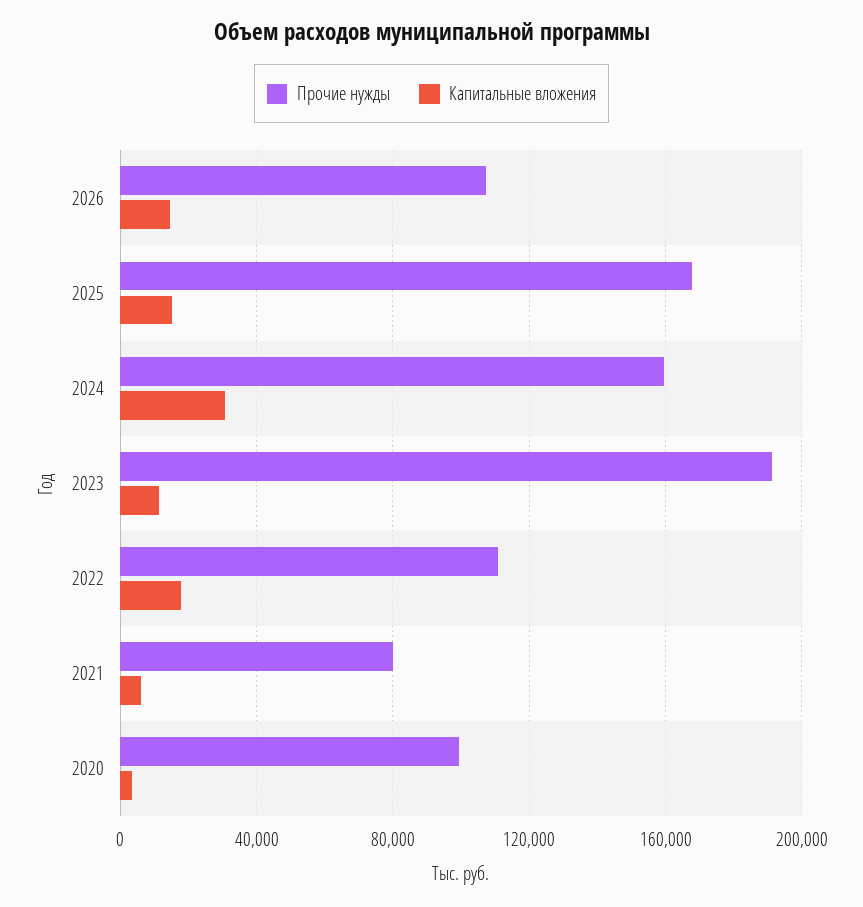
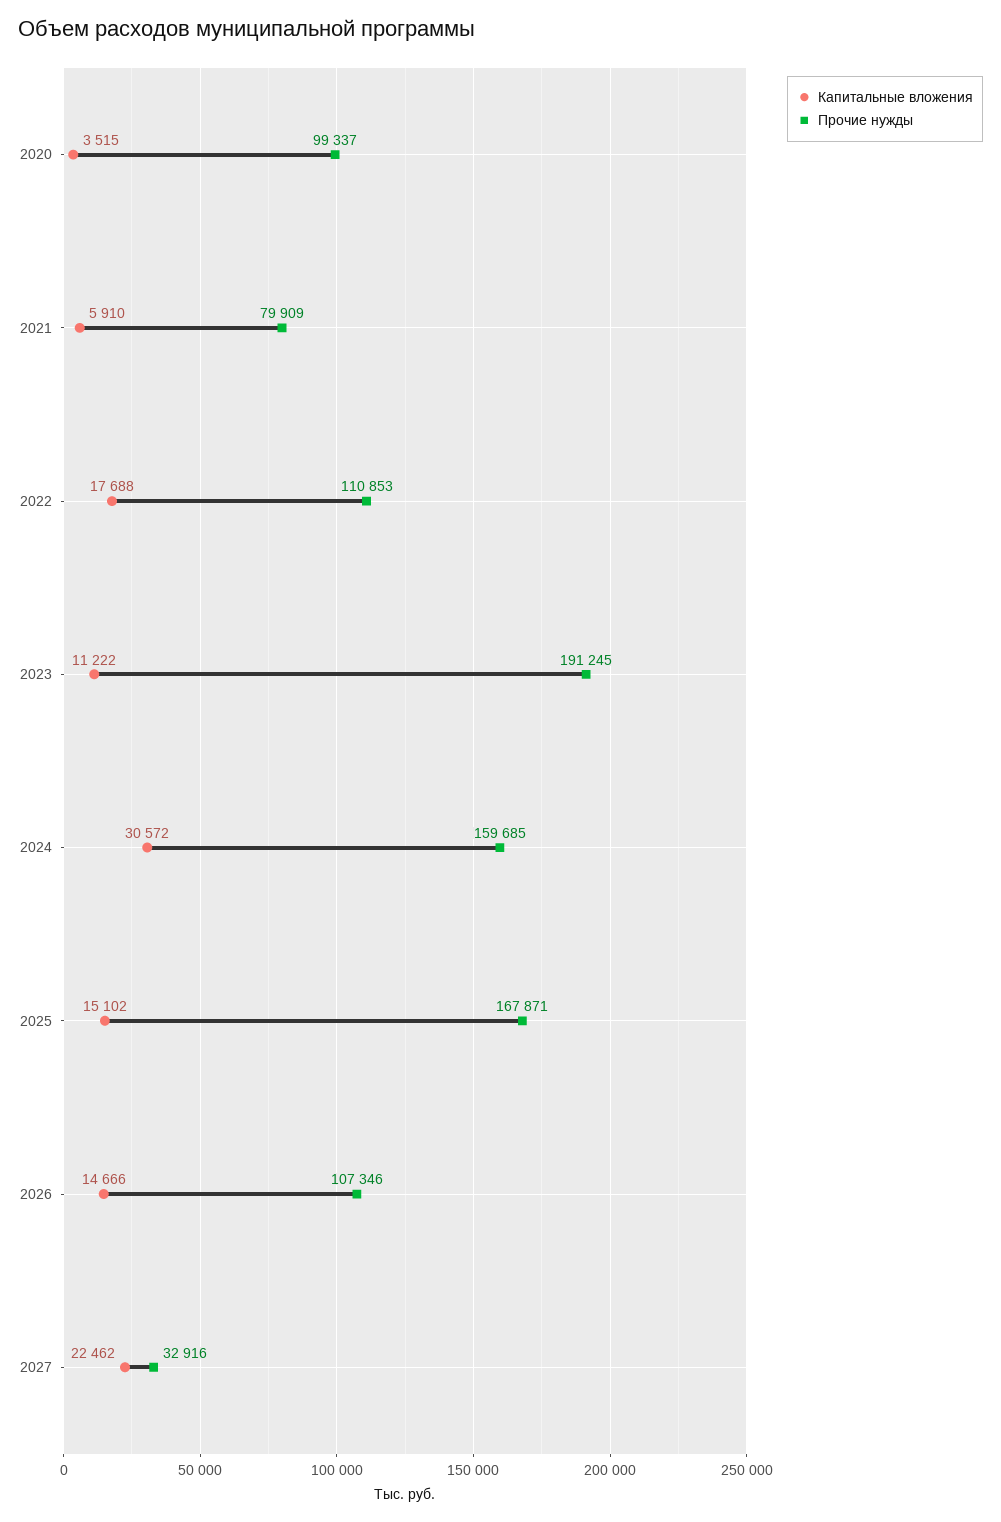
Капитальные вложения, 2027: none -> 22462
Прочие нужды, 2027: none -> 32916

